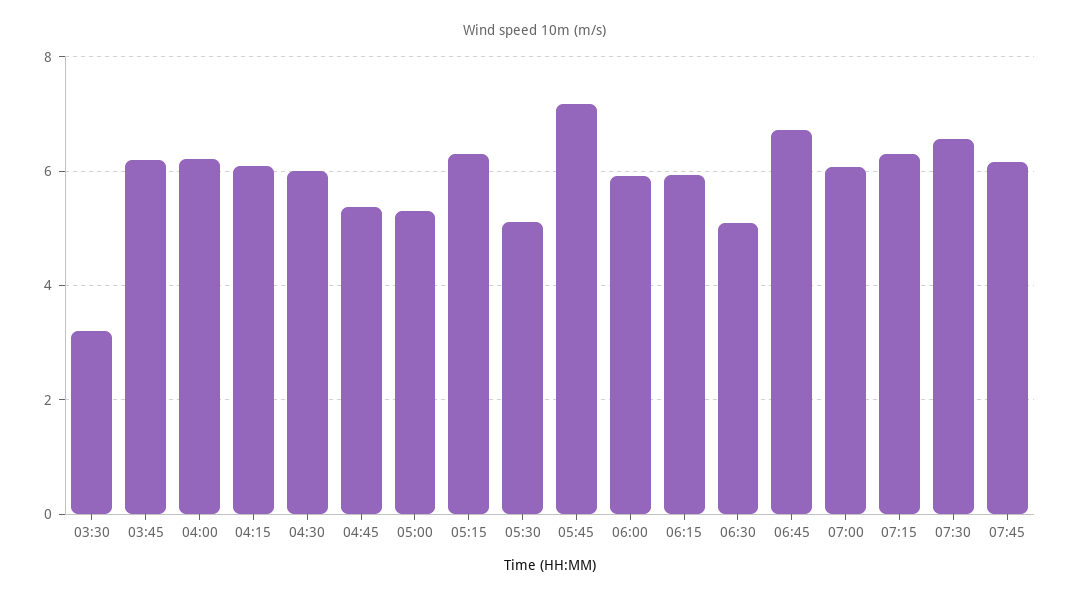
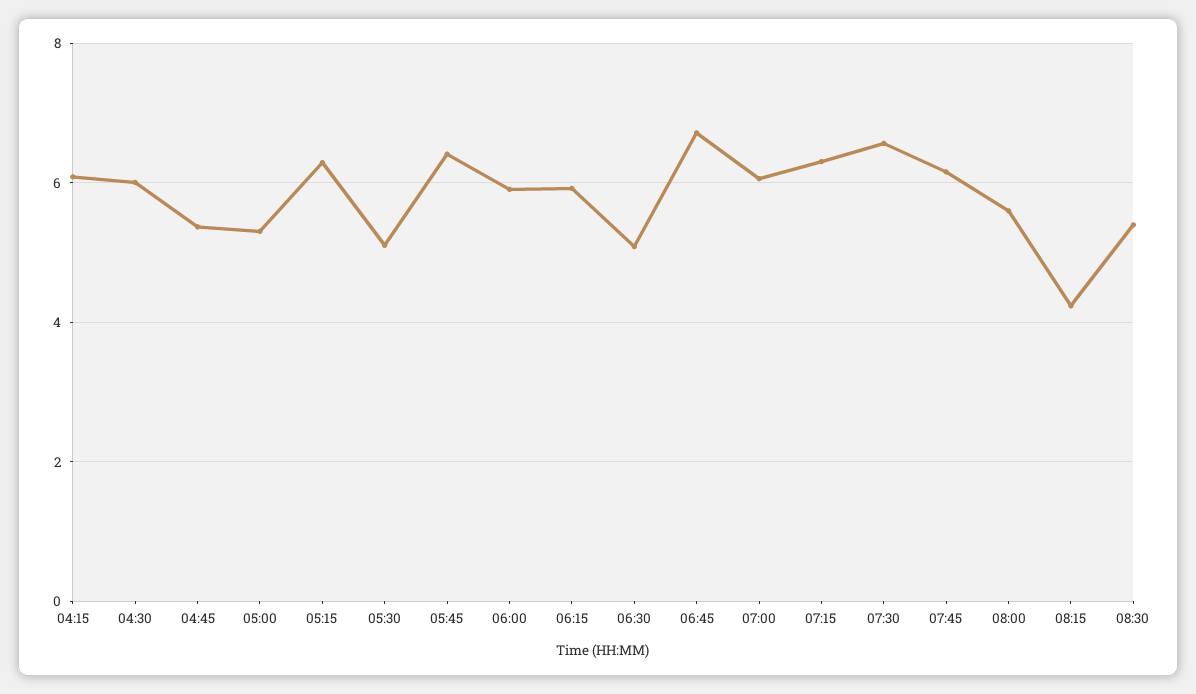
03:30: 3.2 -> none
03:45: 6.2 -> none
04:00: 6.2 -> none
05:45: 7.2 -> 6.4
08:00: none -> 5.6
08:15: none -> 4.2
08:30: none -> 5.4

